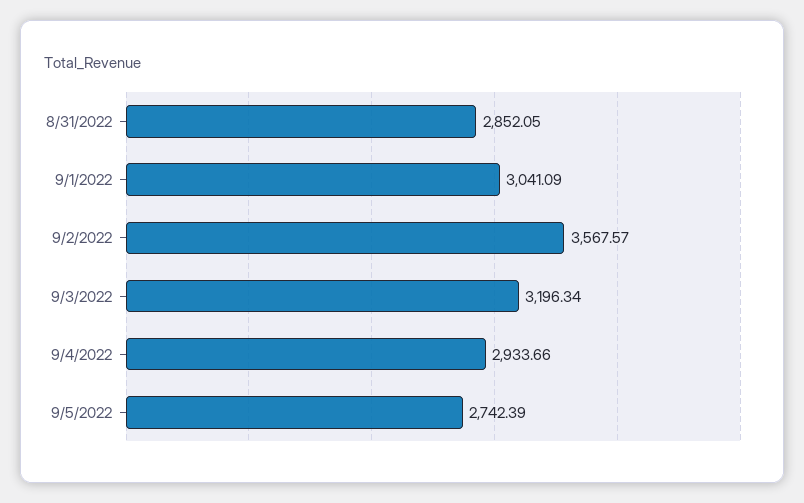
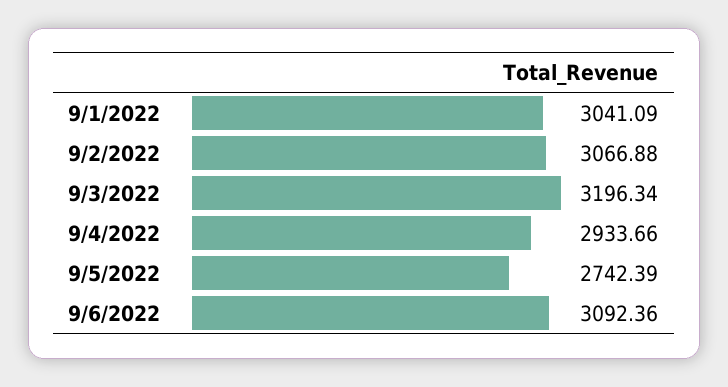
8/31/2022: 2852.05 -> none
9/2/2022: 3567.57 -> 3066.88
9/6/2022: none -> 3092.36

